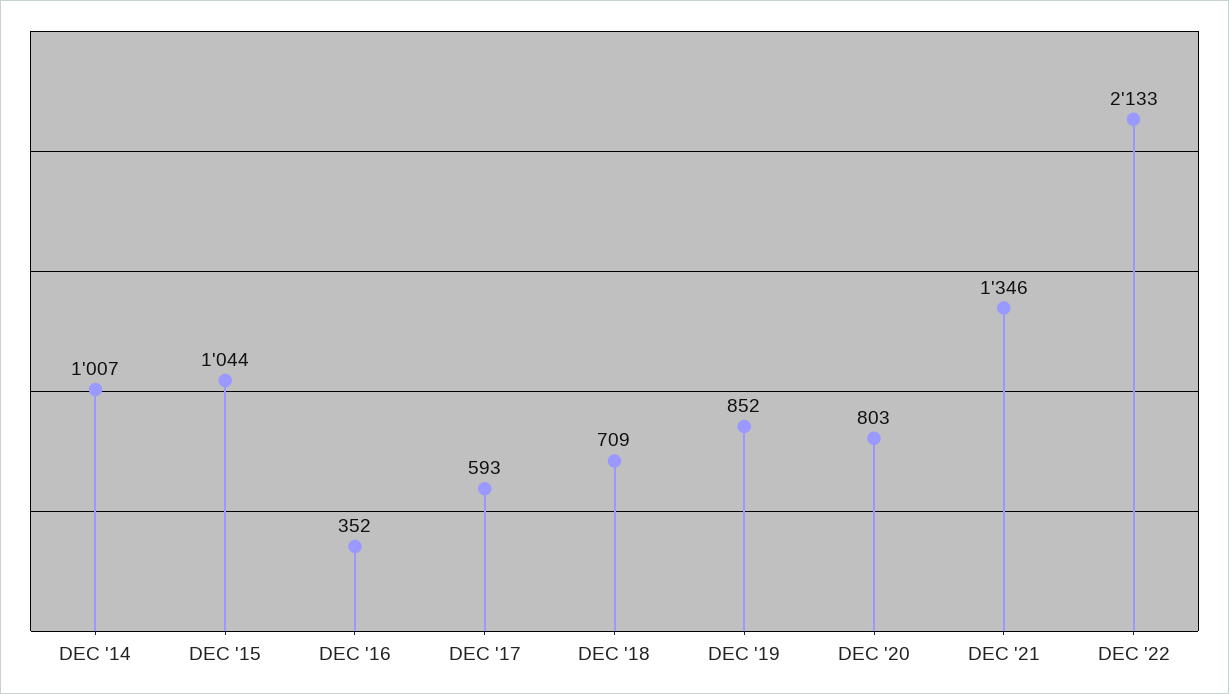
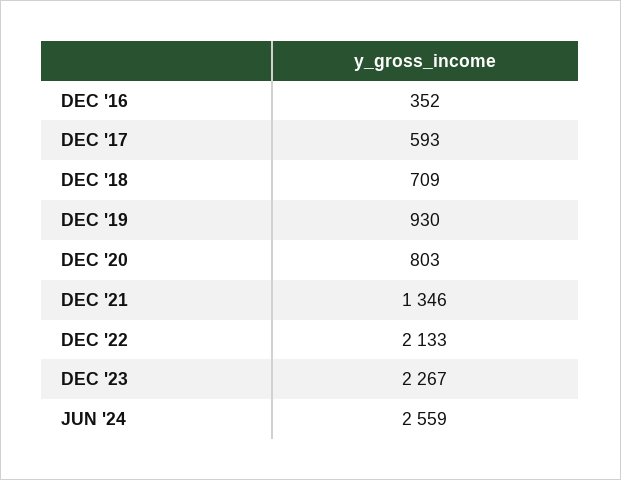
DEC '14: 1007 -> none
DEC '15: 1044 -> none
DEC '19: 852 -> 930
DEC '23: none -> 2267
JUN '24: none -> 2559

